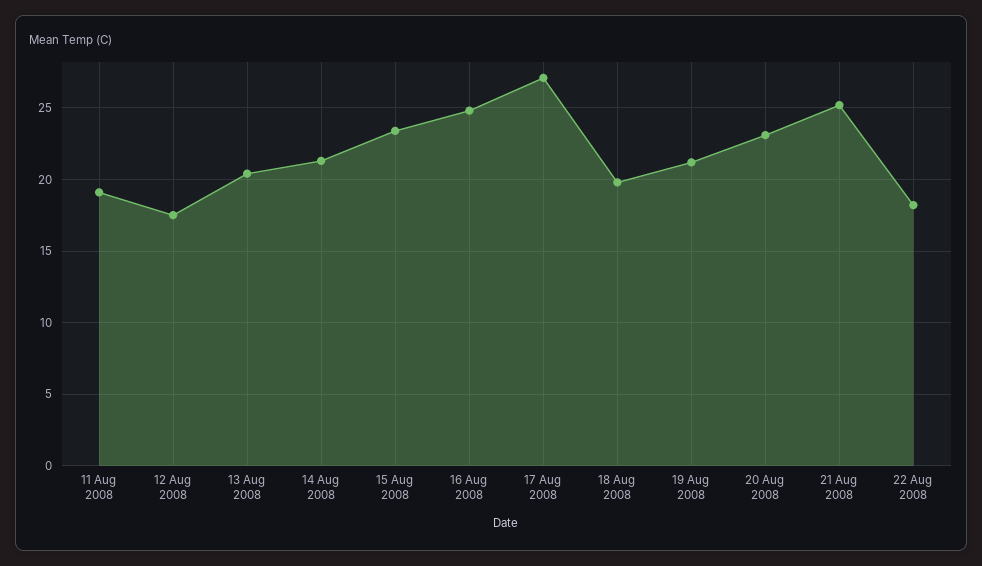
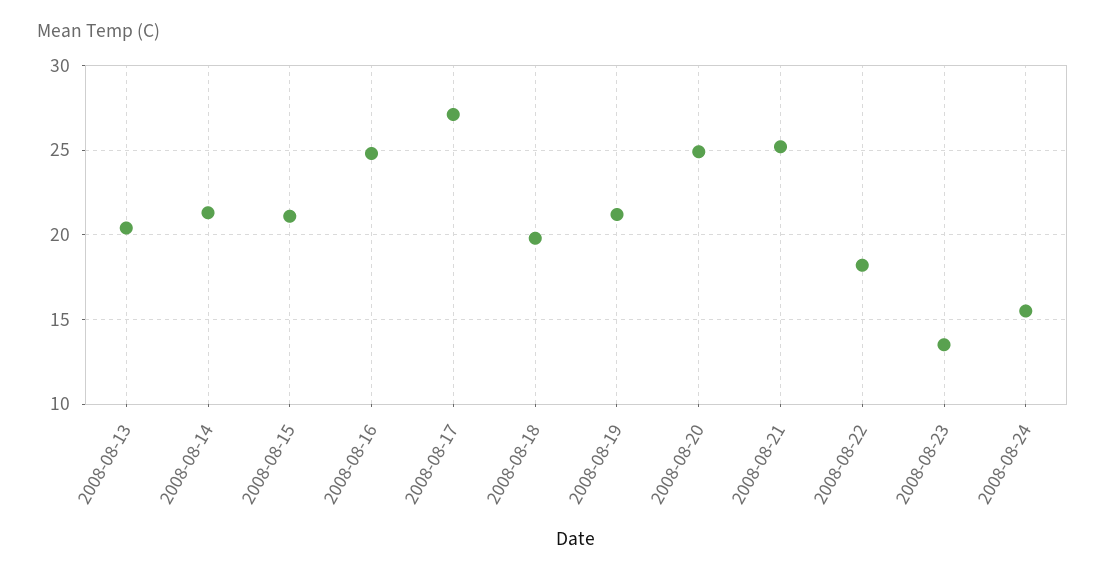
11 Aug 2008: 19 -> none
12 Aug 2008: 17.5 -> none
15 Aug 2008: 23.5 -> 21
20 Aug 2008: 23 -> 25
2008-08-23: none -> 13.5
2008-08-24: none -> 15.5

